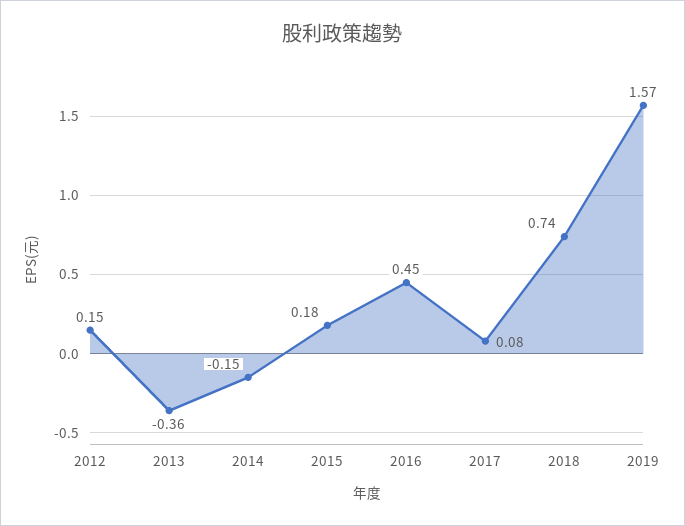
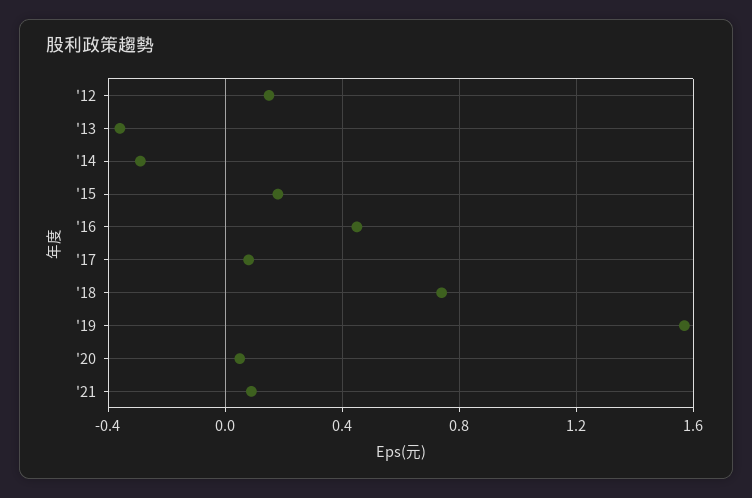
2014: -0.15 -> -0.3
'20: none -> 0.05
'21: none -> 0.1

